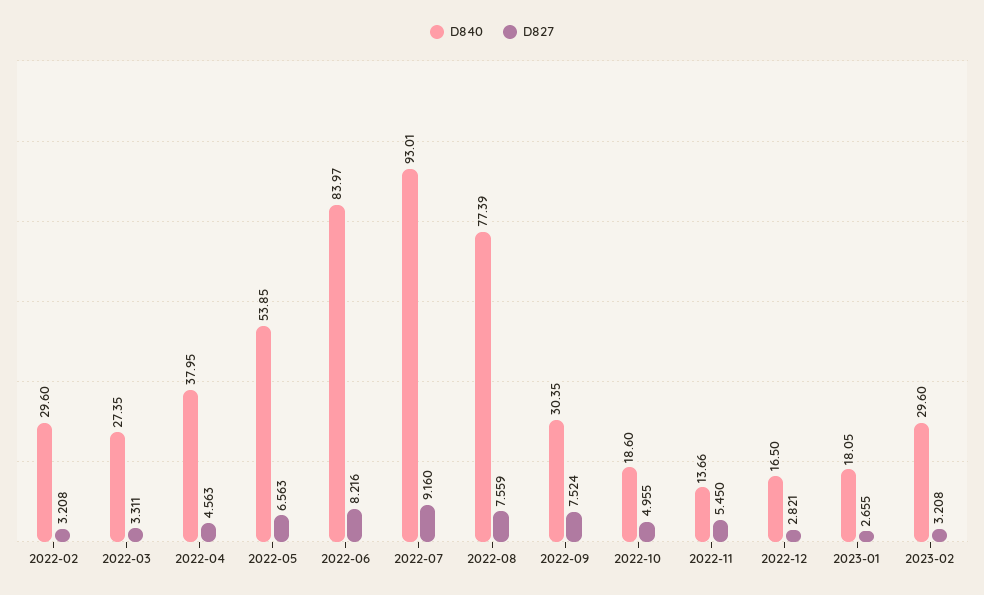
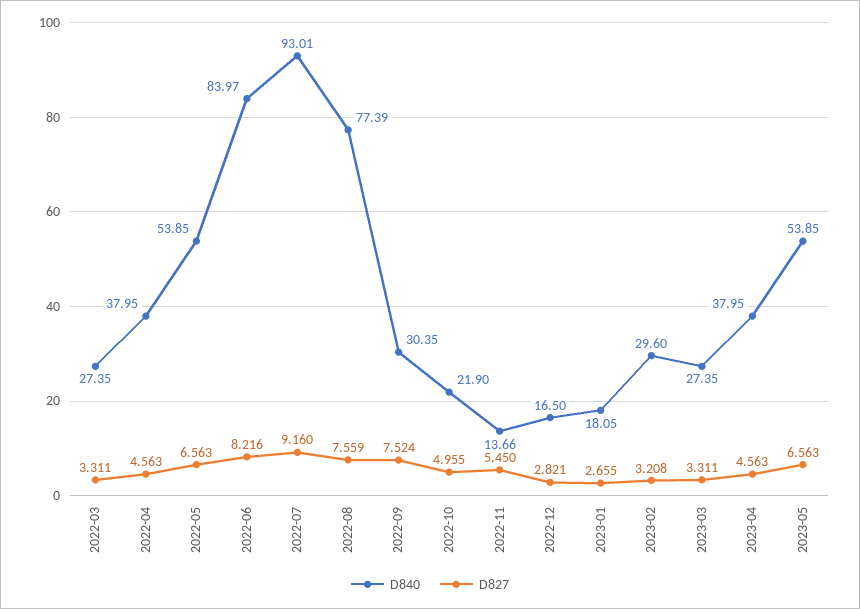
D840, 2022-02: 29.6 -> none
D827, 2022-02: 3.208 -> none
D840, 2022-10: 18.6 -> 21.9
D840, 2023-03: none -> 27.35
D827, 2023-03: none -> 3.311
D840, 2023-04: none -> 37.95
D827, 2023-04: none -> 4.563
D840, 2023-05: none -> 53.85
D827, 2023-05: none -> 6.563

